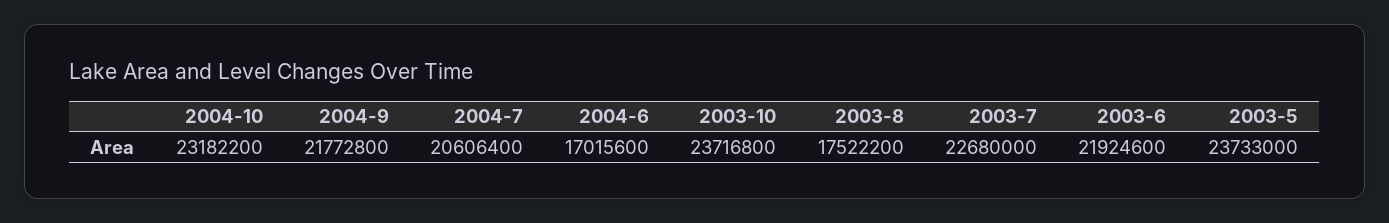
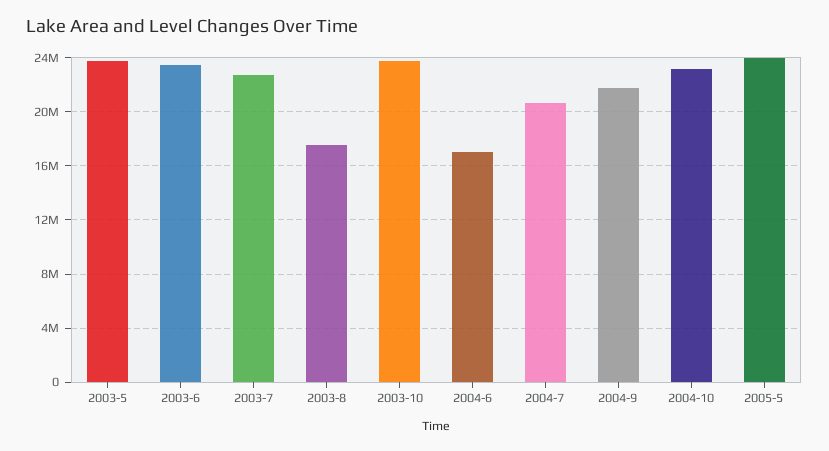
2003-6: 21924600 -> 23500000
2005-5: none -> 24000000

